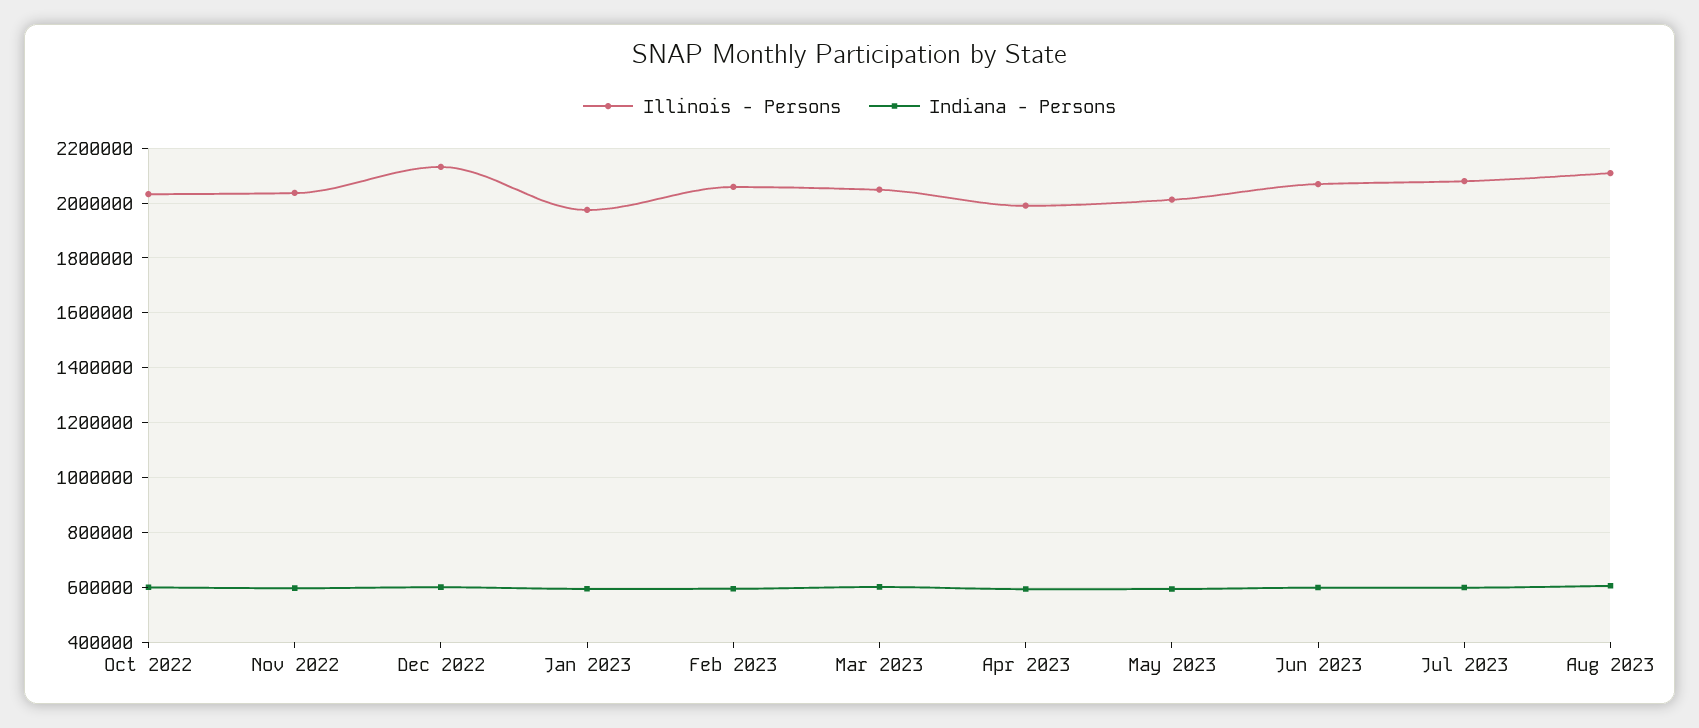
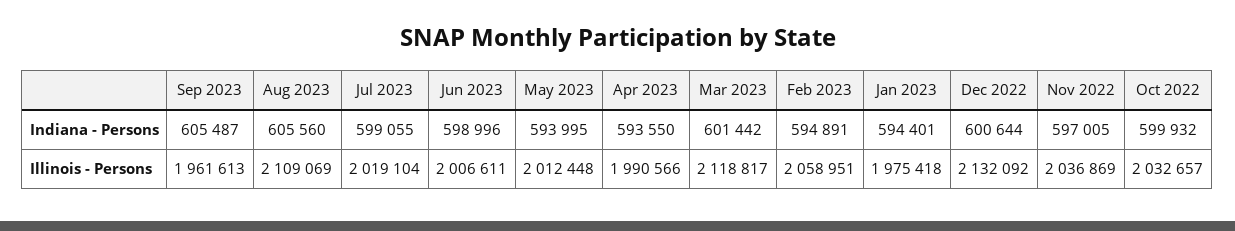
Illinois - Persons, Mar 2023: 2050000 -> 2118817
Illinois - Persons, Jun 2023: 2075000 -> 2006611
Illinois - Persons, Jul 2023: 2075000 -> 2019104
Indiana - Persons, Sep 2023: none -> 605487
Illinois - Persons, Sep 2023: none -> 1961613

